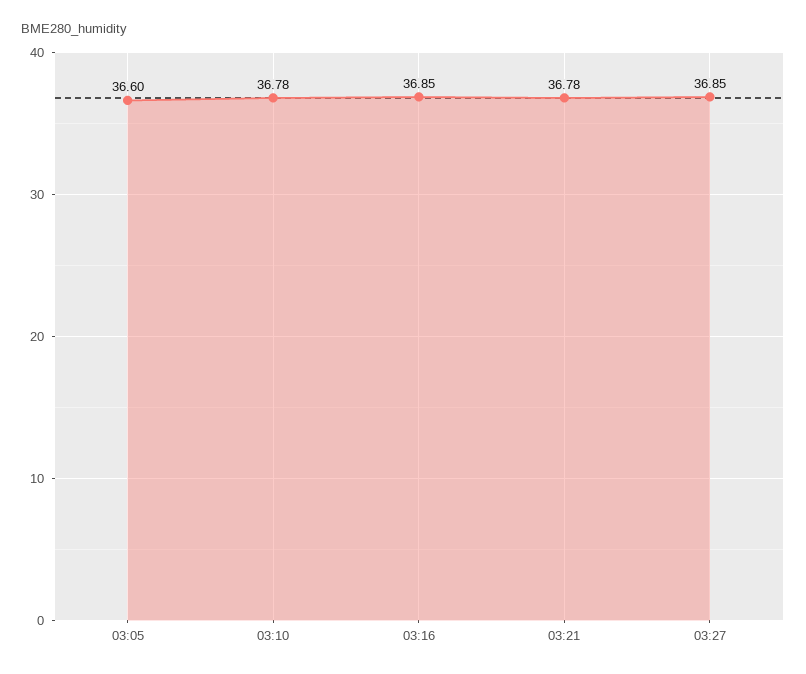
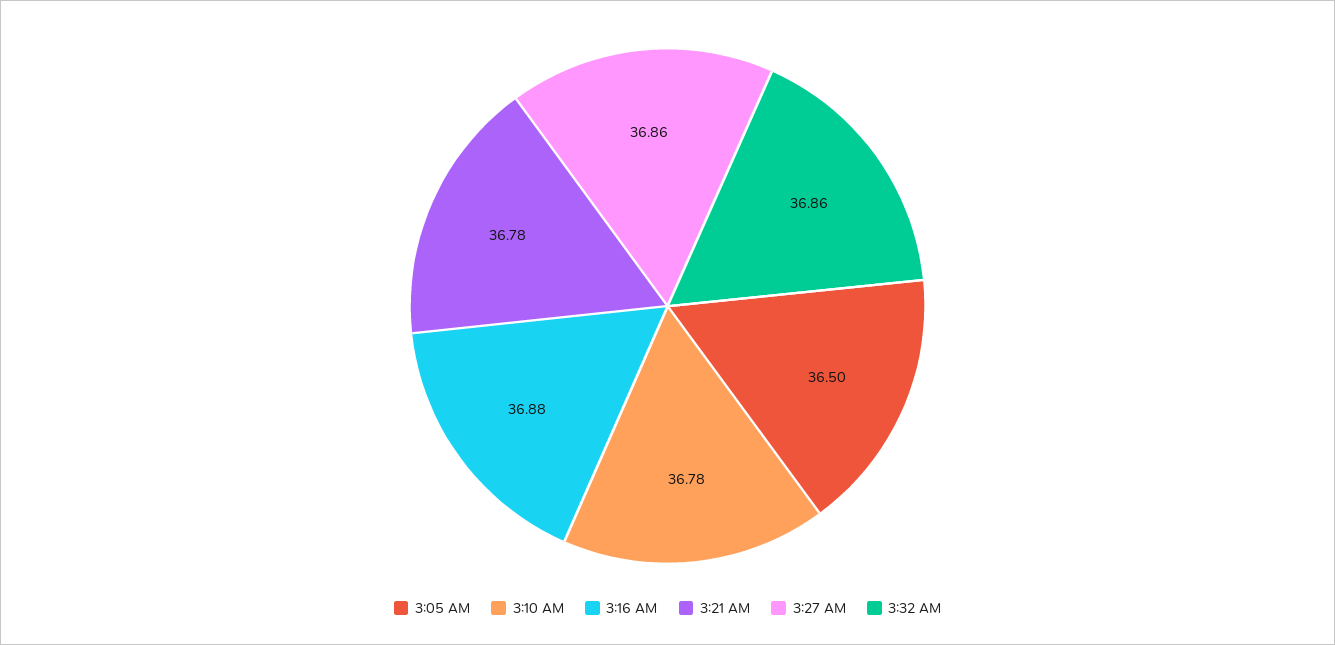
03:05: 36.6 -> 36.5
03:16: 36.85 -> 36.88
03:27: 36.85 -> 36.86
3:32 AM: none -> 36.86

